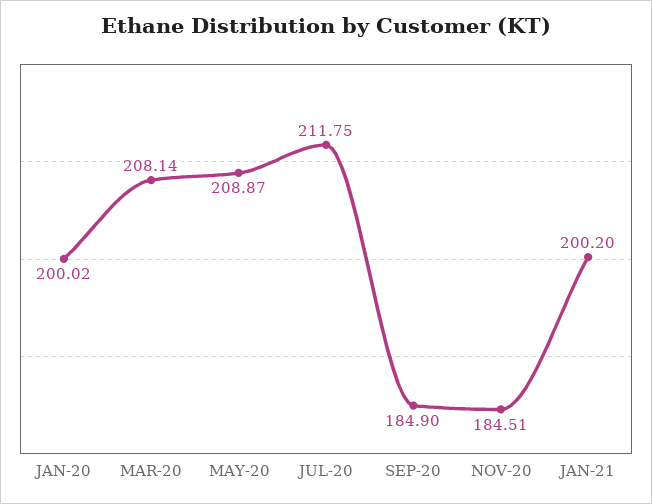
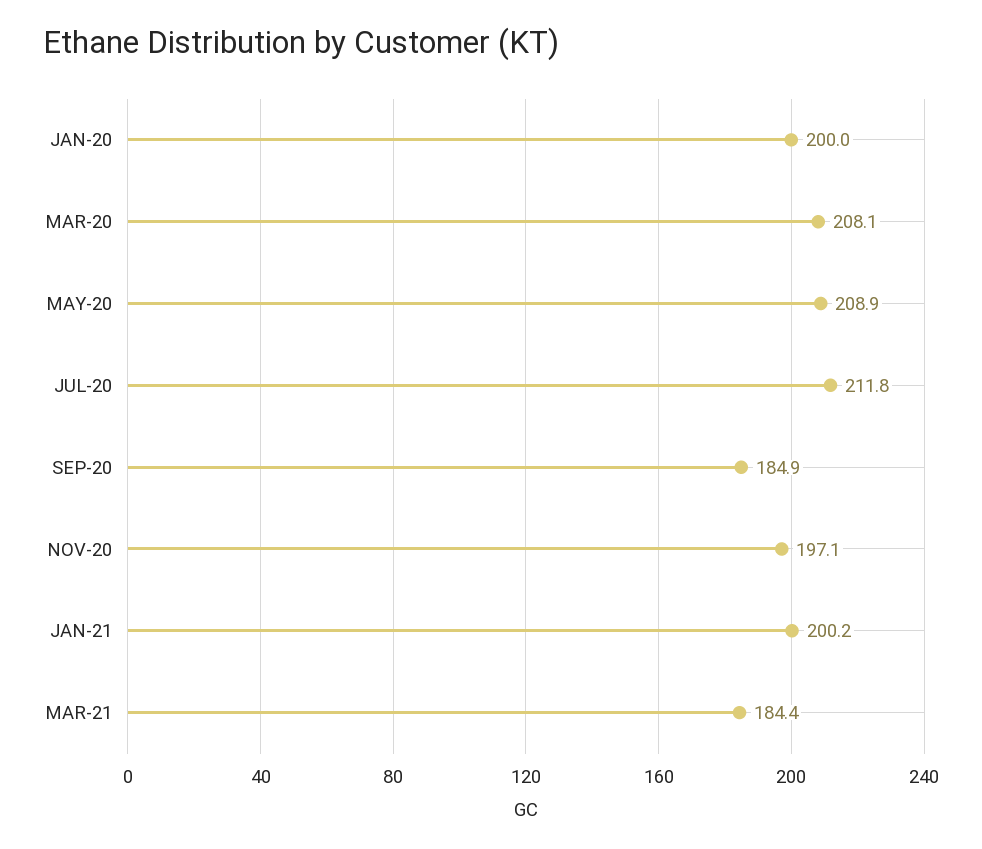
NOV-20: 184.51 -> 197.1
MAR-21: none -> 184.4

